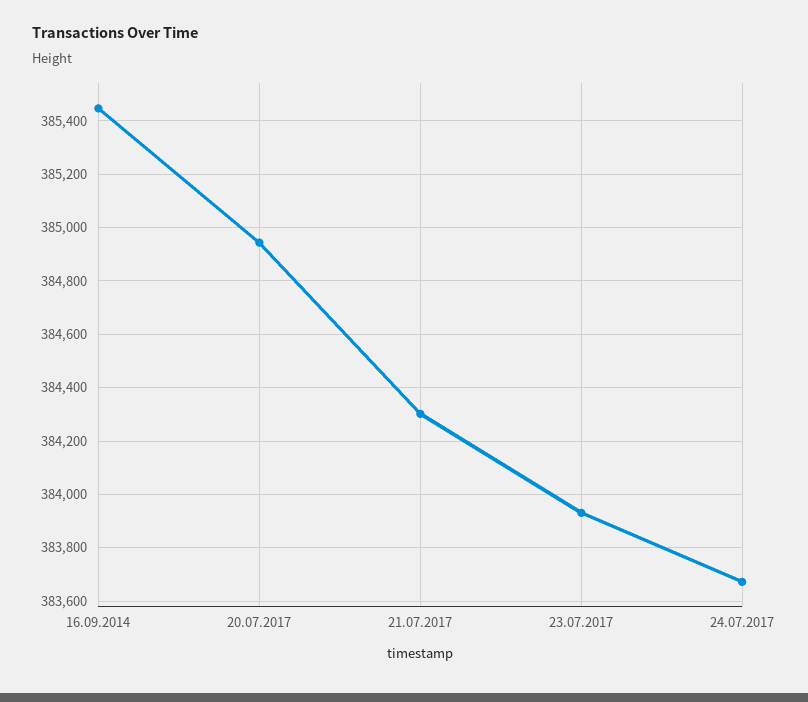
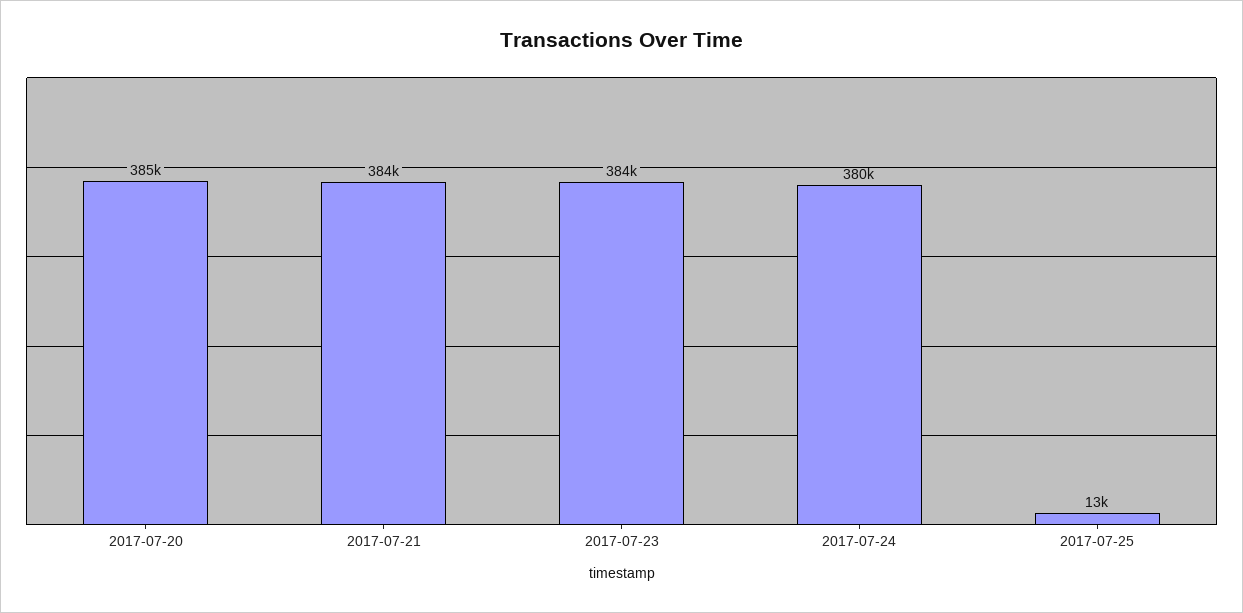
16.09.2014: 385450 -> none
24.07.2017: 383675 -> 380000
2017-07-25: none -> 13000

